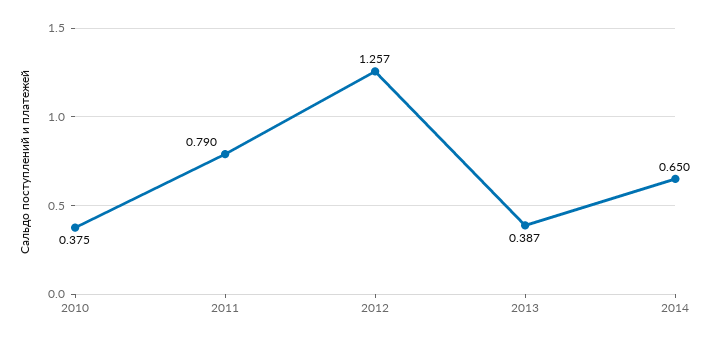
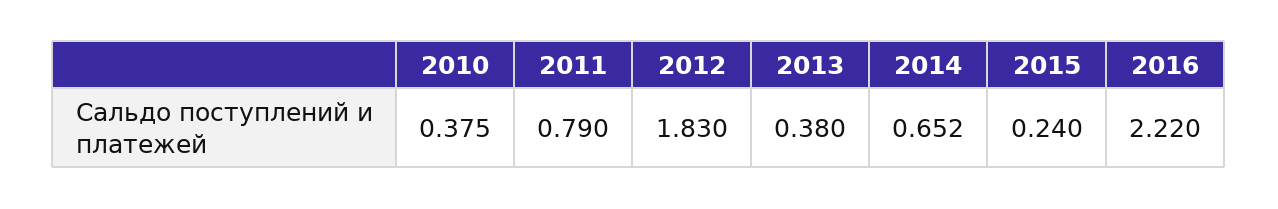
2012: 1.257 -> 1.83
2013: 0.387 -> 0.38
2014: 0.65 -> 0.652
2015: none -> 0.24
2016: none -> 2.22

